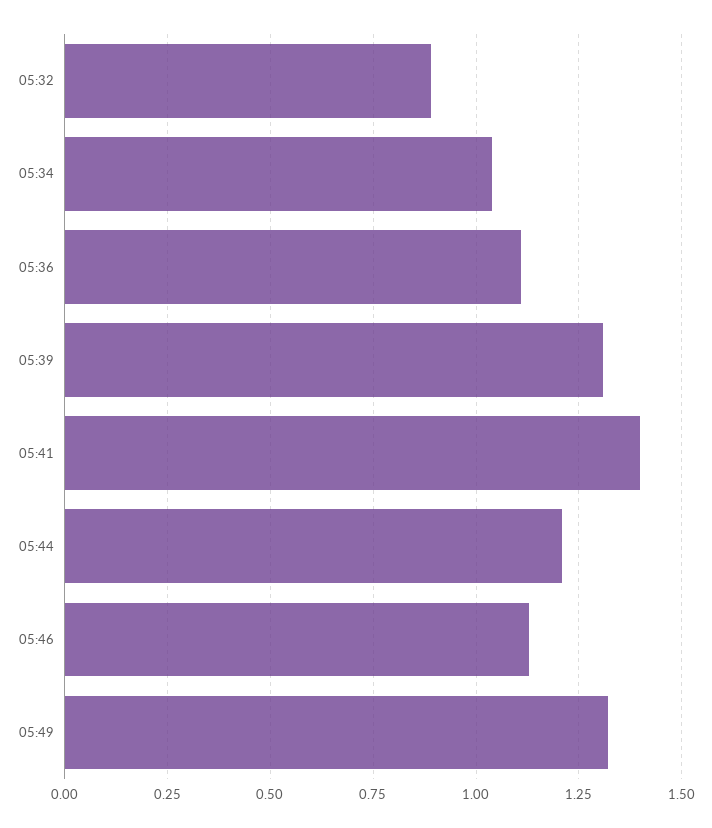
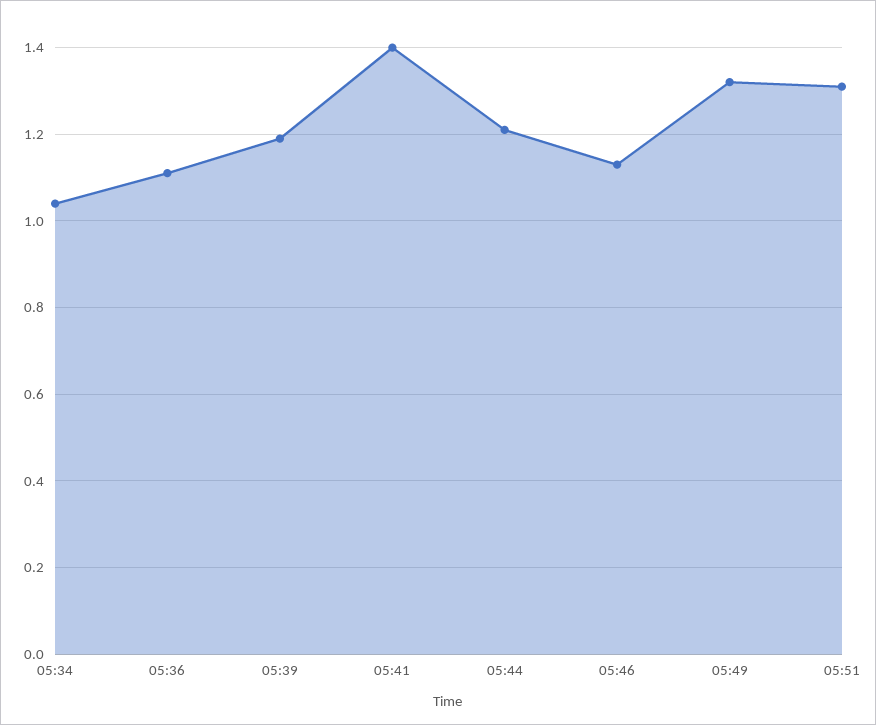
05:32: 0.9 -> none
05:39: 1.3 -> 1.2
05:51: none -> 1.3

